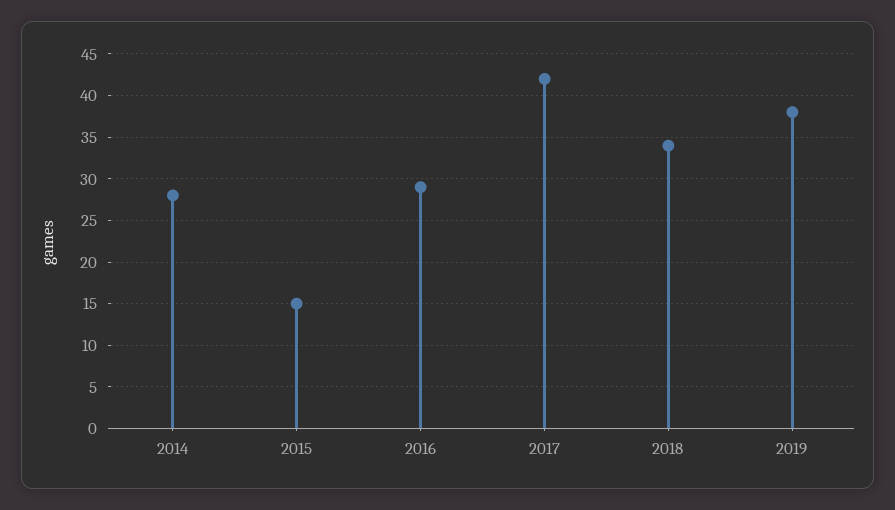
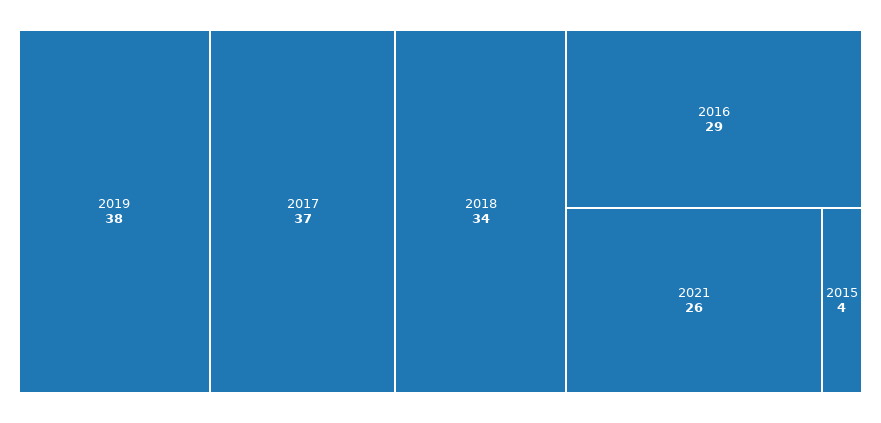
2014: 28 -> none
2015: 15 -> 4
2017: 42 -> 37
2021: none -> 26

